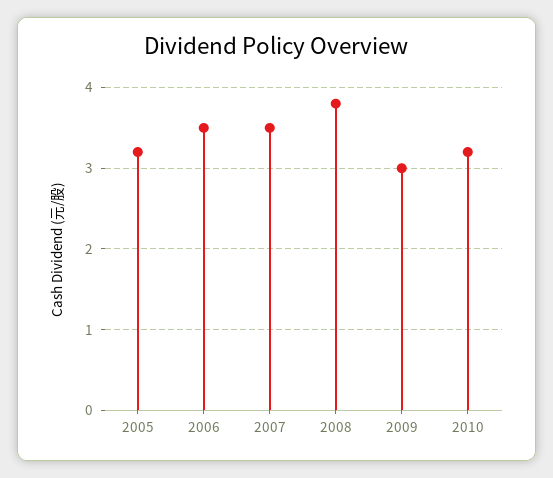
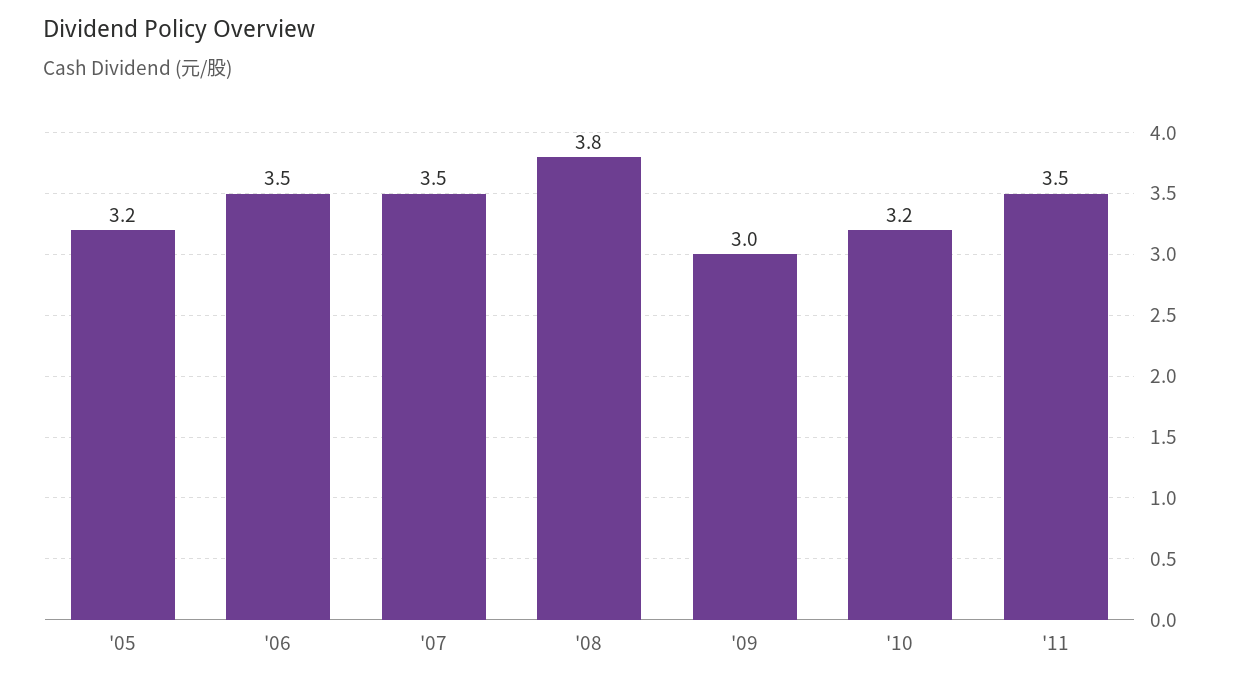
'11: none -> 3.5

